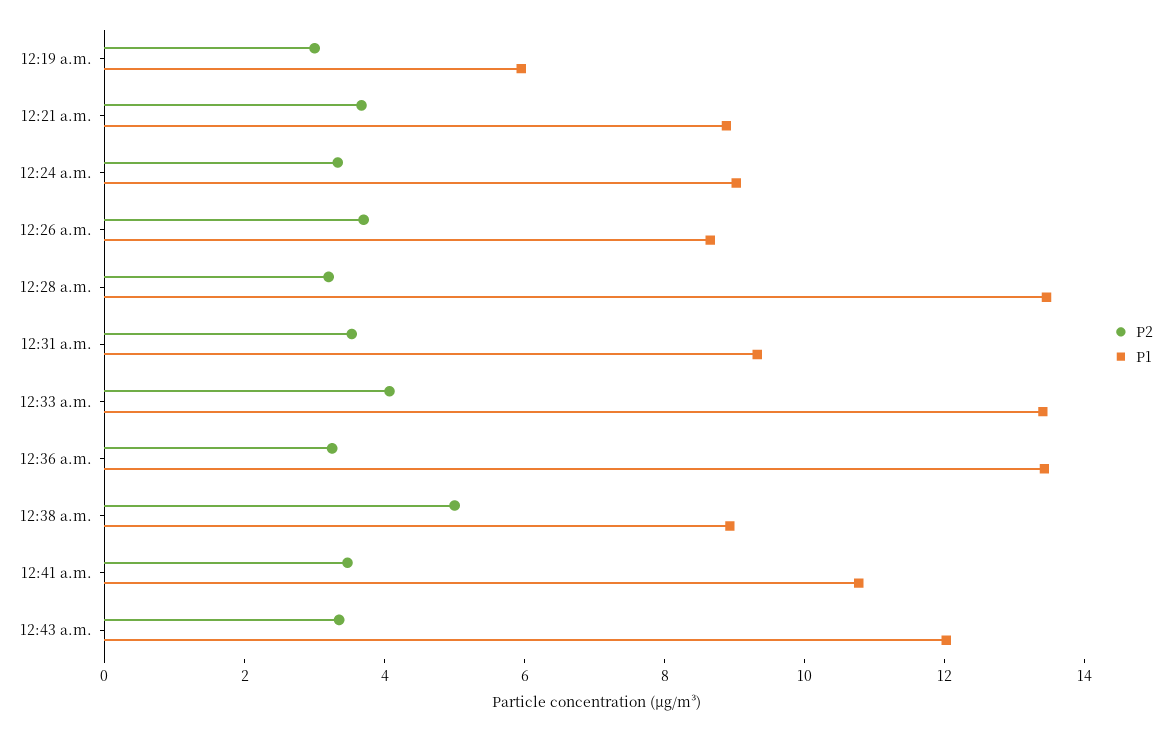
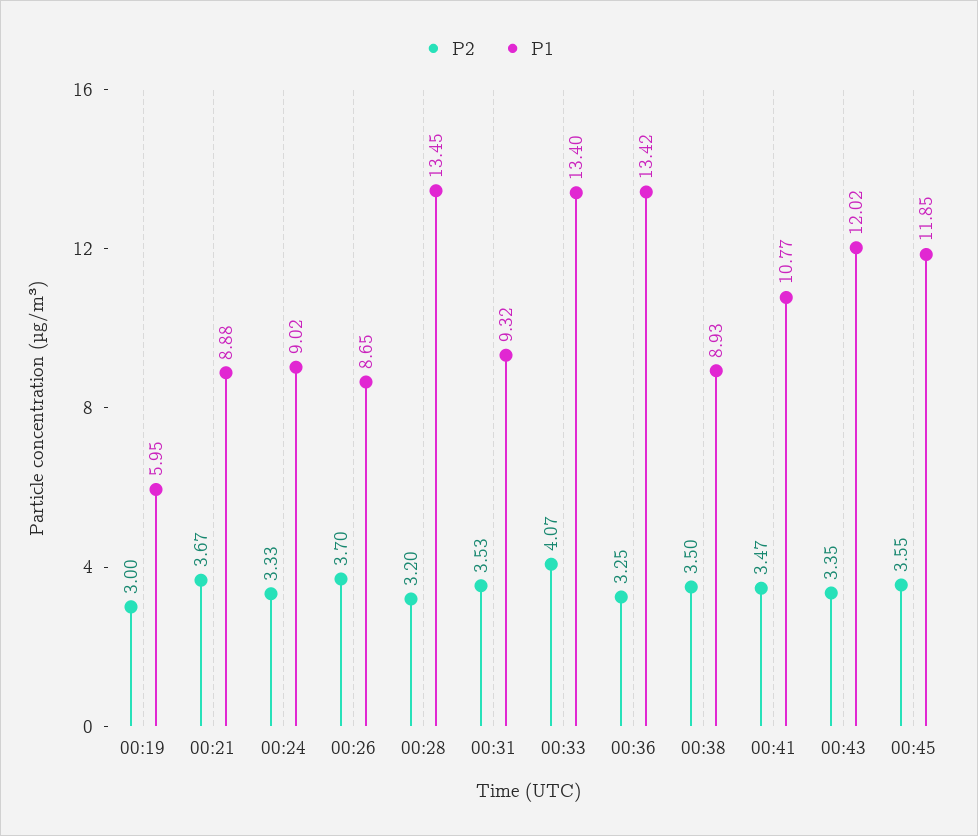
P2, 12:38 a.m.: 5 -> 3.5
P2, 00:45: none -> 3.55
P1, 00:45: none -> 11.85

